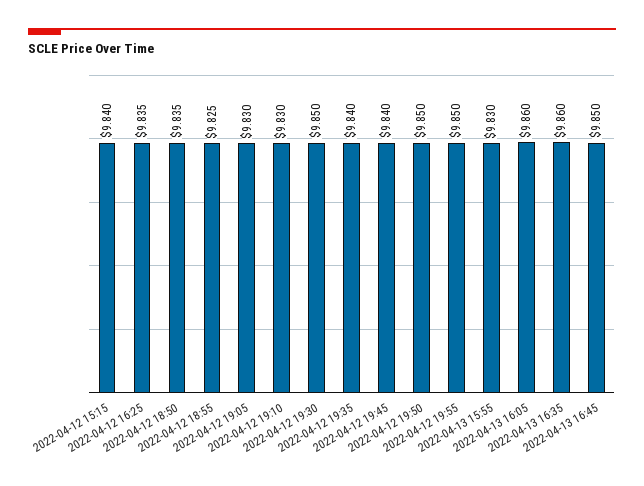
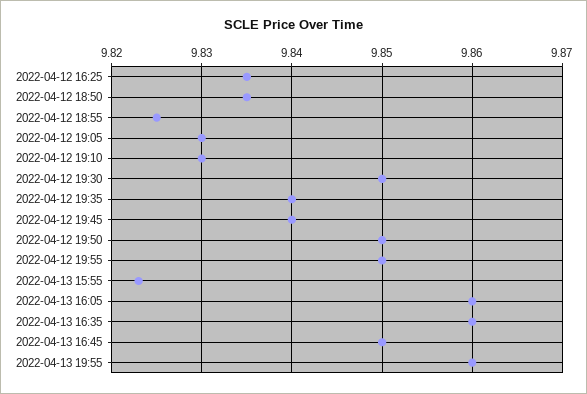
2022-04-12 15:15: 9.84 -> none
2022-04-13 15:55: 9.83 -> 9.823
2022-04-13 19:55: none -> 9.86

